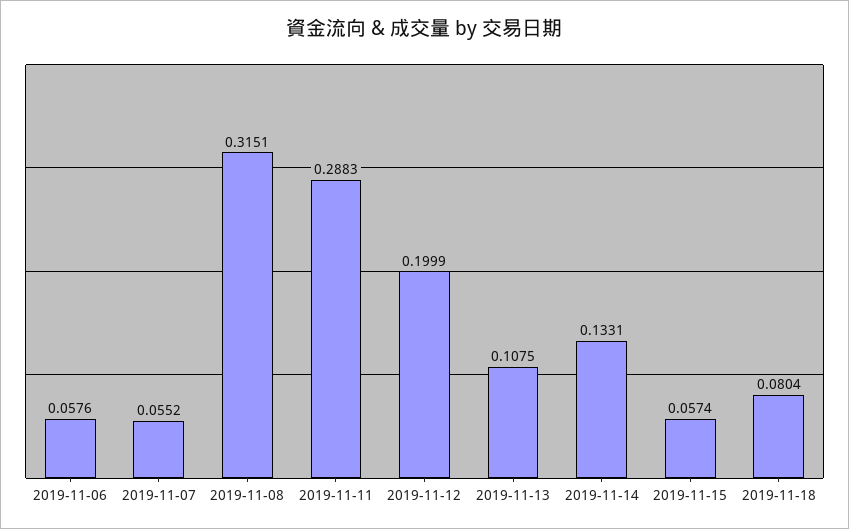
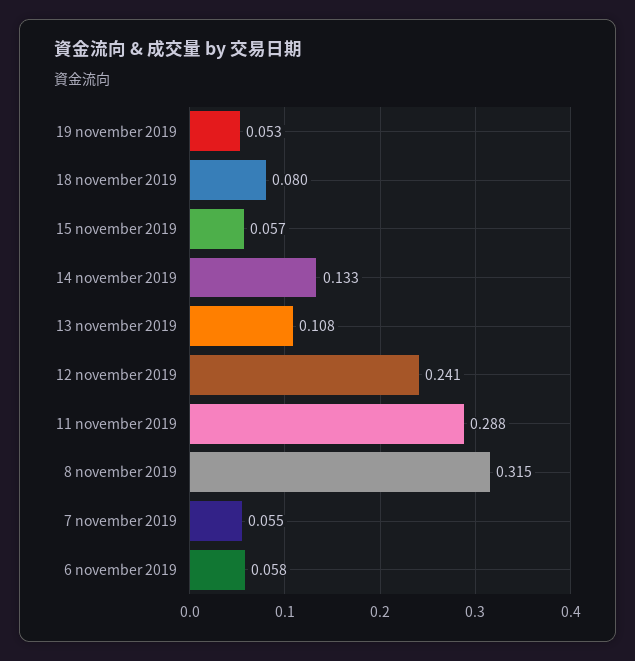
2019-11-12: 0.1999 -> 0.241
19 november 2019: none -> 0.053

